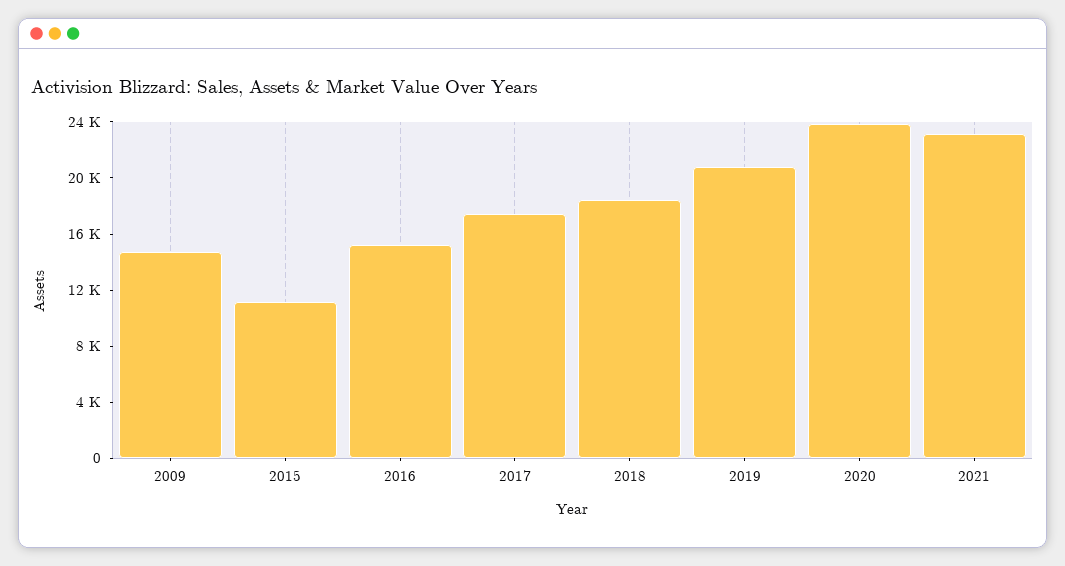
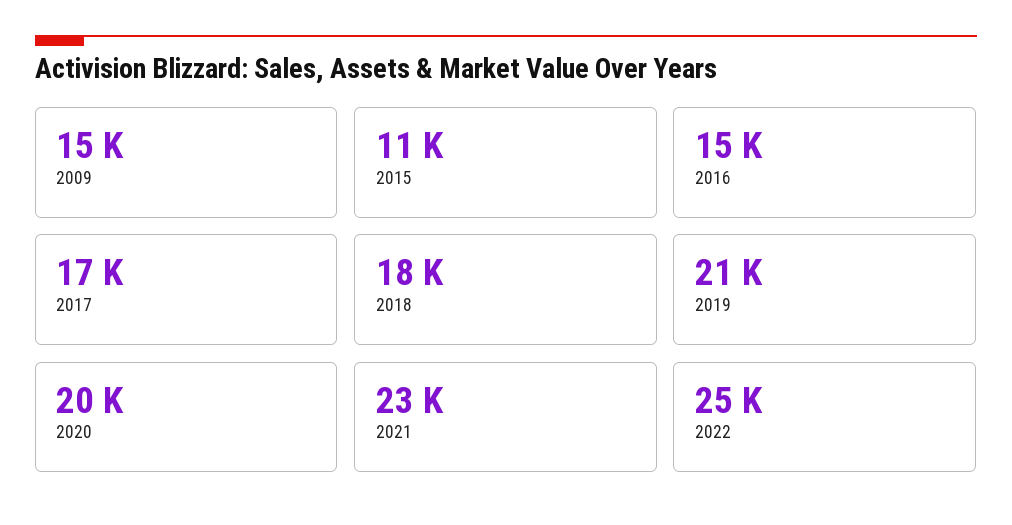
2020: 24000 -> 20000
2022: none -> 25000

